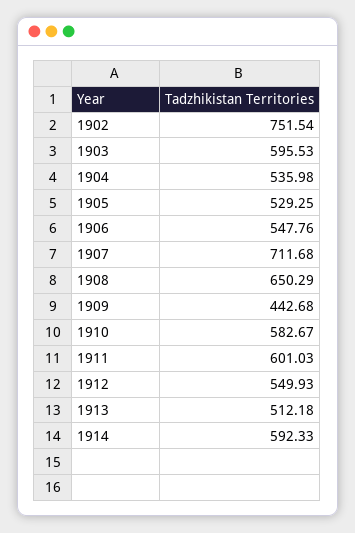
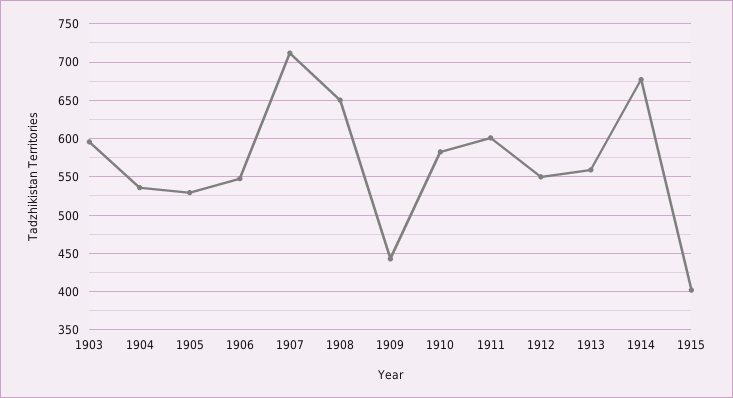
1902: 751.54 -> none
1913: 512.18 -> 560
1914: 592.33 -> 680
1915: none -> 400

